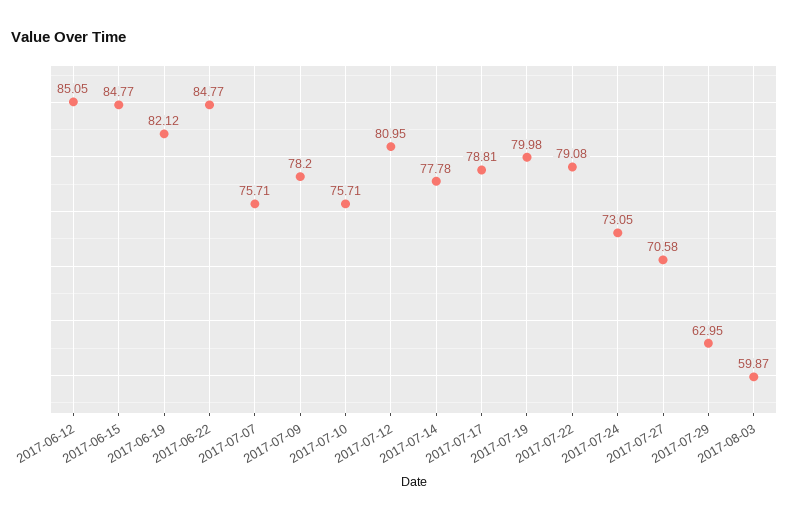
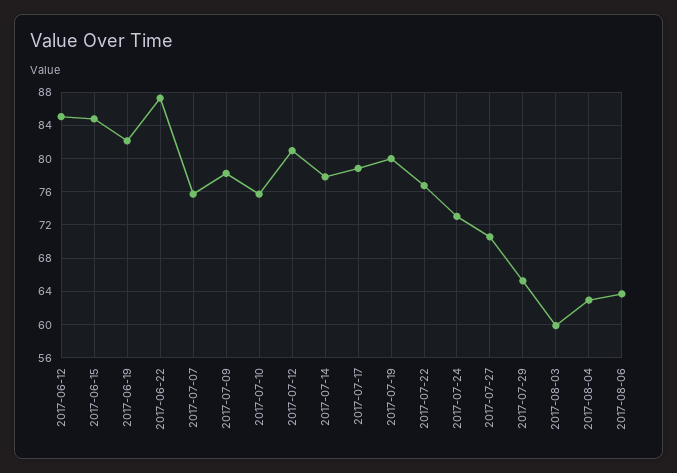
2017-06-22: 84.77 -> 87
2017-07-22: 79.08 -> 77
2017-07-29: 62.95 -> 65
2017-08-04: none -> 63
2017-08-06: none -> 64

